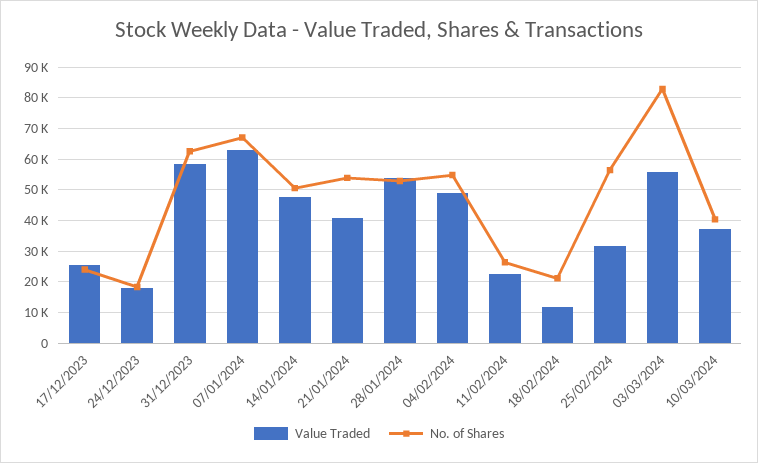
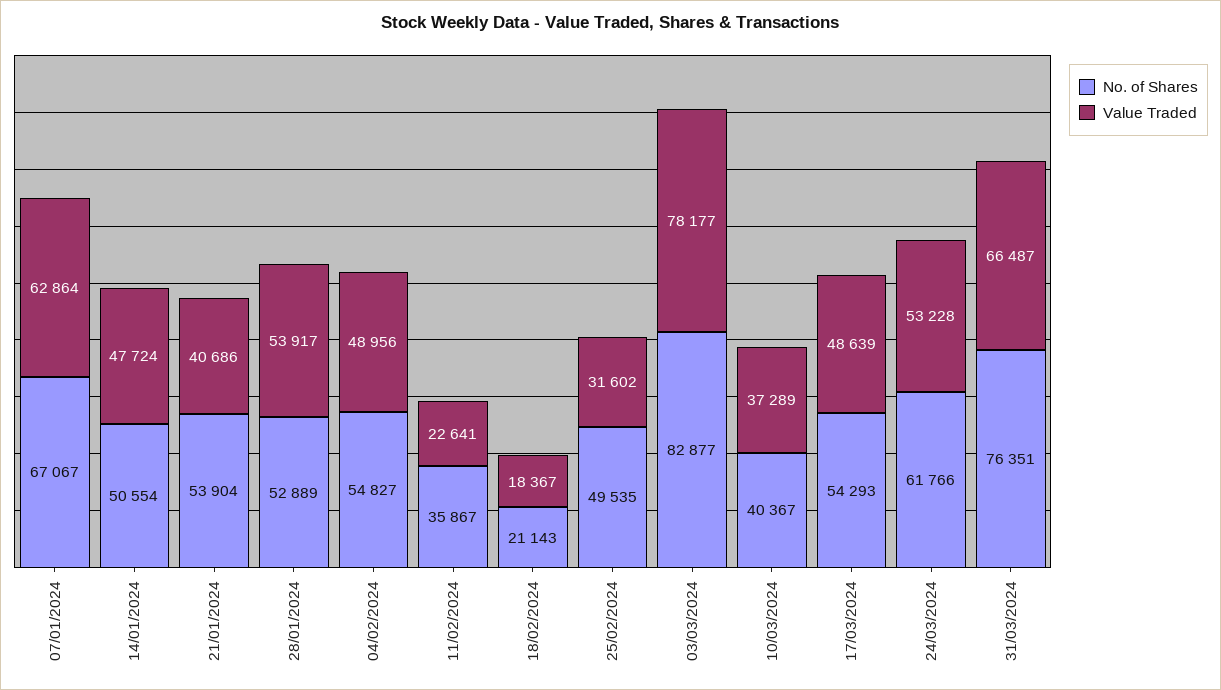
Value Traded, 17/12/2023: 26000 -> none
No. of Shares, 17/12/2023: 24000 -> none
Value Traded, 24/12/2023: 18000 -> none
No. of Shares, 24/12/2023: 18000 -> none
Value Traded, 31/12/2023: 58000 -> none
No. of Shares, 31/12/2023: 62000 -> none
No. of Shares, 11/02/2024: 26000 -> 35867
Value Traded, 18/02/2024: 12000 -> 18367
No. of Shares, 25/02/2024: 56000 -> 49535
Value Traded, 03/03/2024: 56000 -> 78177
No. of Shares, 17/03/2024: none -> 54293
Value Traded, 17/03/2024: none -> 48639
No. of Shares, 24/03/2024: none -> 61766
Value Traded, 24/03/2024: none -> 53228
No. of Shares, 31/03/2024: none -> 76351
Value Traded, 31/03/2024: none -> 66487

